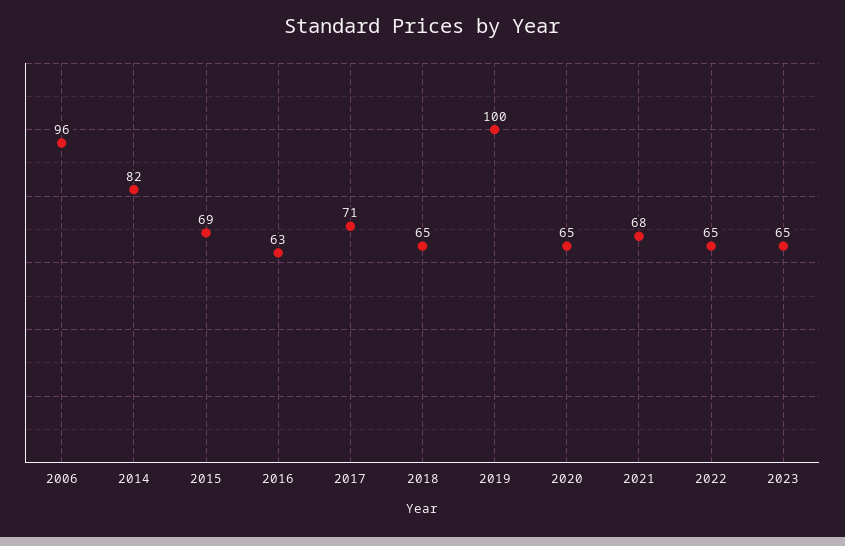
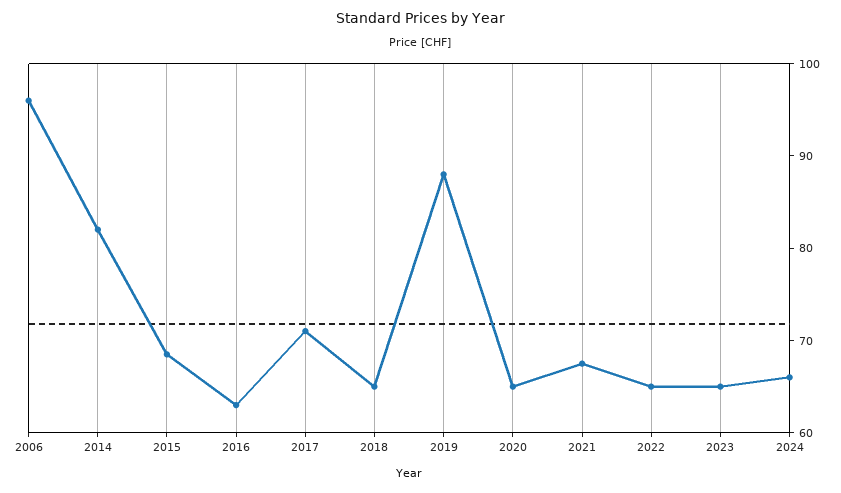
2019: 100 -> 88
2024: none -> 66

